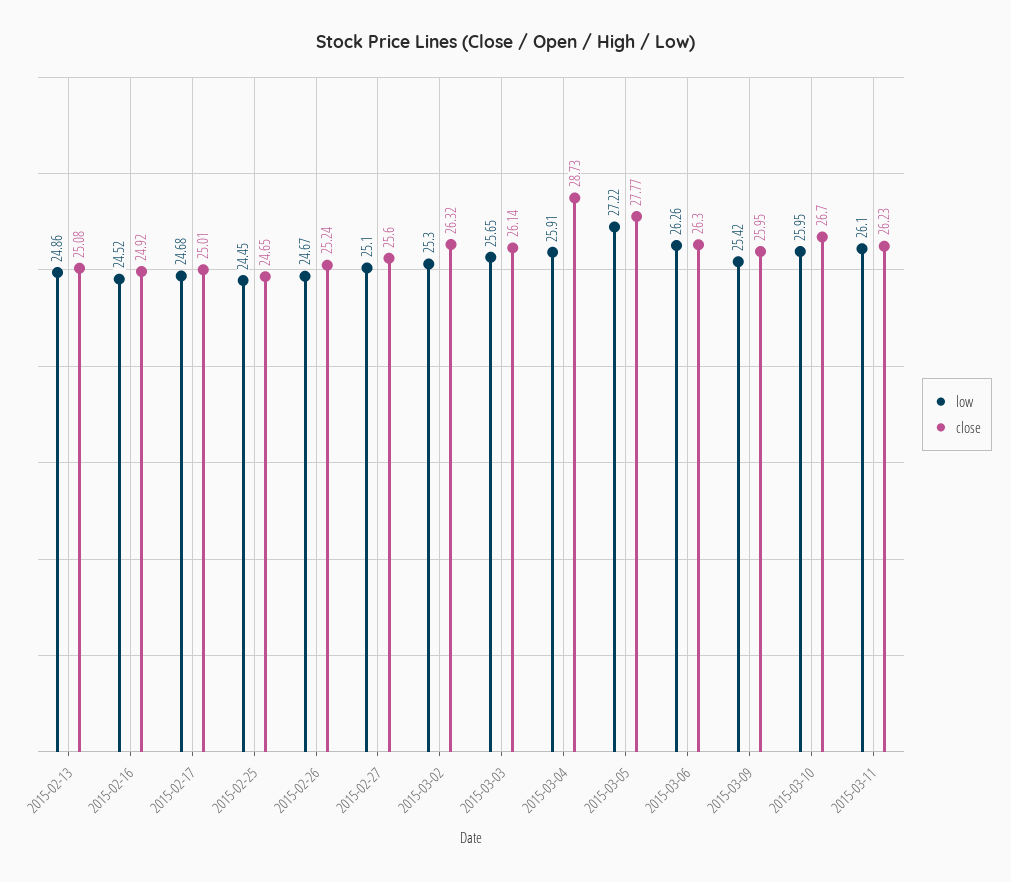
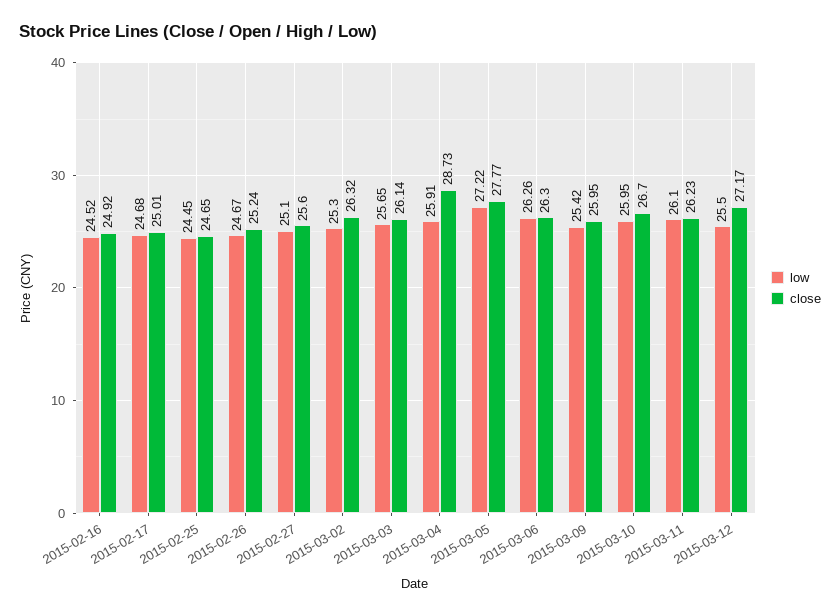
low, 2015-02-13: 24.86 -> none
close, 2015-02-13: 25.08 -> none
low, 2015-03-12: none -> 25.5
close, 2015-03-12: none -> 27.17

